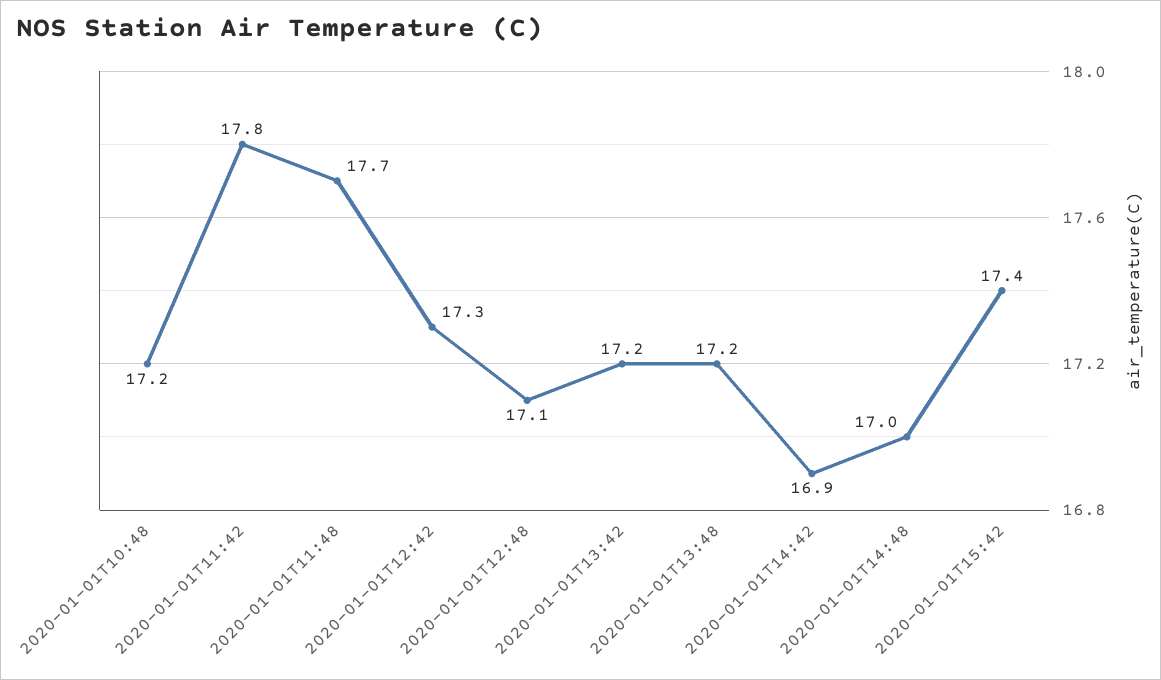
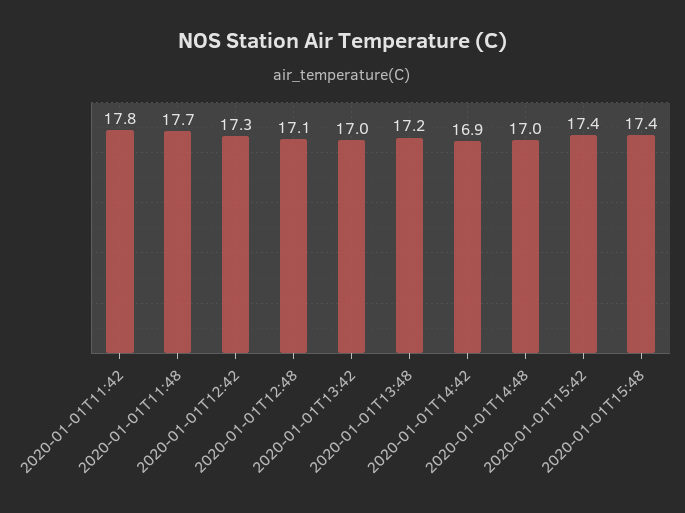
2020-01-01T10:48: 17.2 -> none
2020-01-01T13:42: 17.2 -> 17
2020-01-01T15:48: none -> 17.4

